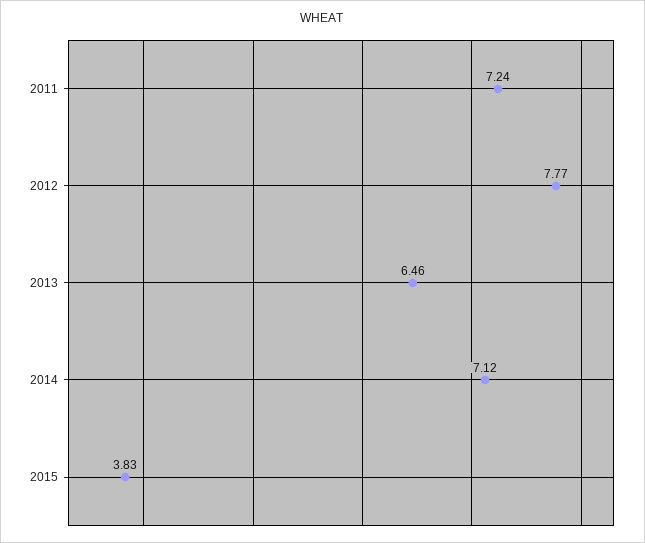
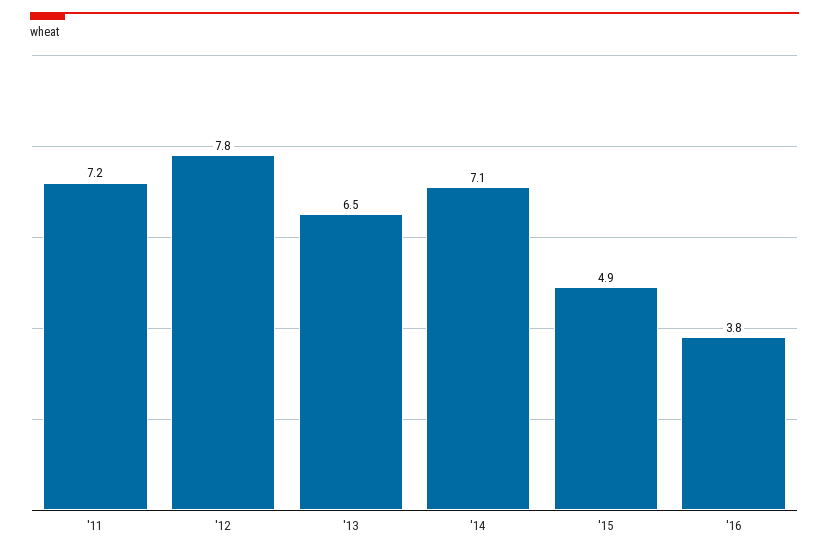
2015: 3.83 -> 4.9
'16: none -> 3.8

